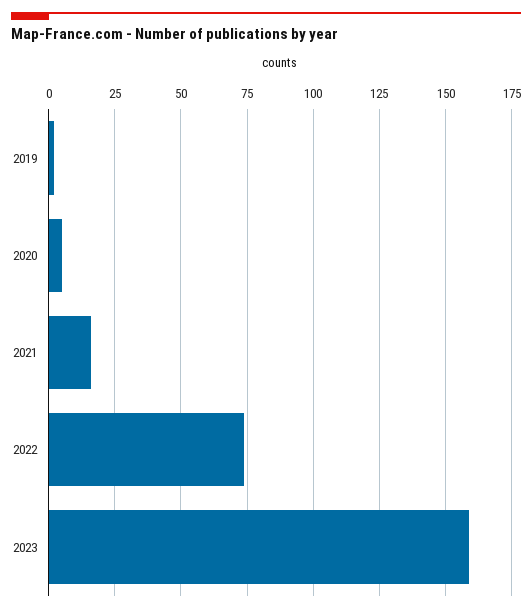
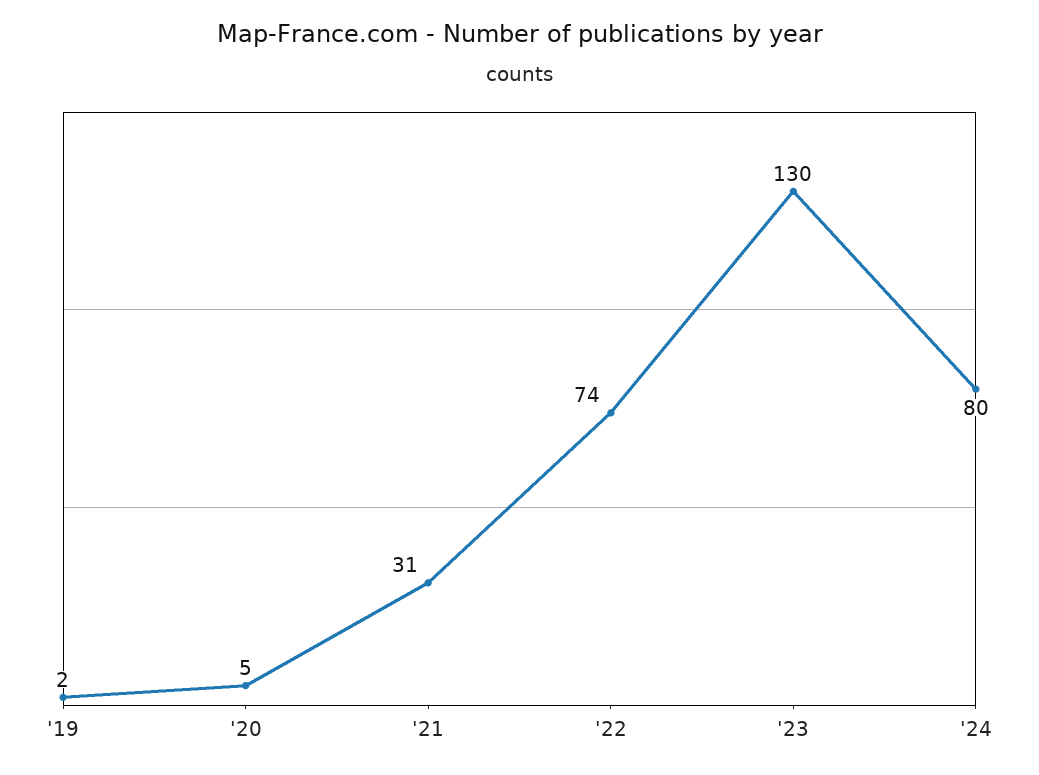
2021: 15 -> 31
2023: 160 -> 130
'24: none -> 80

